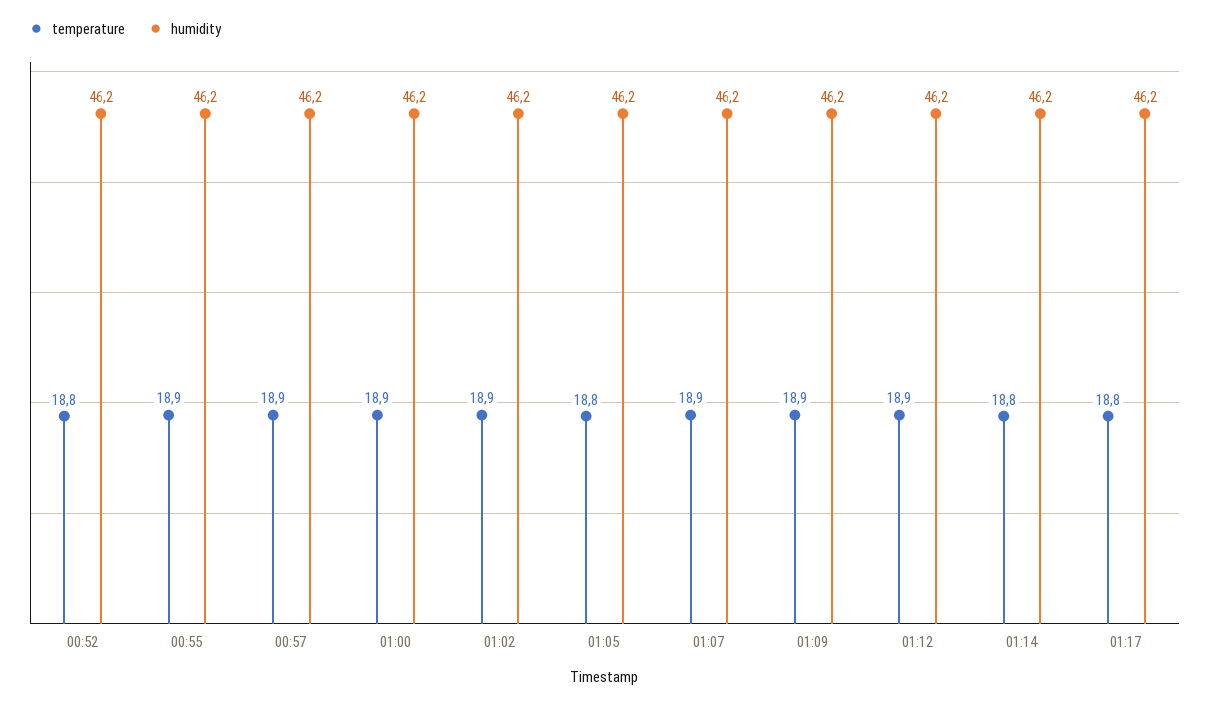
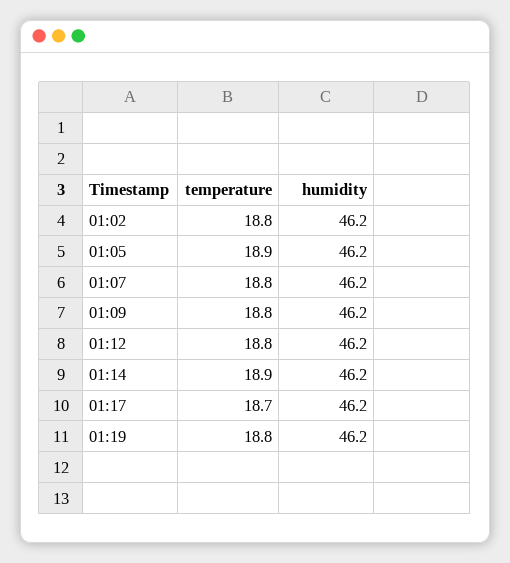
temperature, 00:52: 18.8 -> none
humidity, 00:52: 46.2 -> none
temperature, 00:55: 18.9 -> none
humidity, 00:55: 46.2 -> none
temperature, 00:57: 18.9 -> none
humidity, 00:57: 46.2 -> none
temperature, 01:00: 18.9 -> none
humidity, 01:00: 46.2 -> none
temperature, 01:02: 18.9 -> 18.8
temperature, 01:05: 18.8 -> 18.9
temperature, 01:07: 18.9 -> 18.8
temperature, 01:09: 18.9 -> 18.8
temperature, 01:12: 18.9 -> 18.8
temperature, 01:14: 18.8 -> 18.9
temperature, 01:17: 18.8 -> 18.7
temperature, 01:19: none -> 18.8
humidity, 01:19: none -> 46.2

